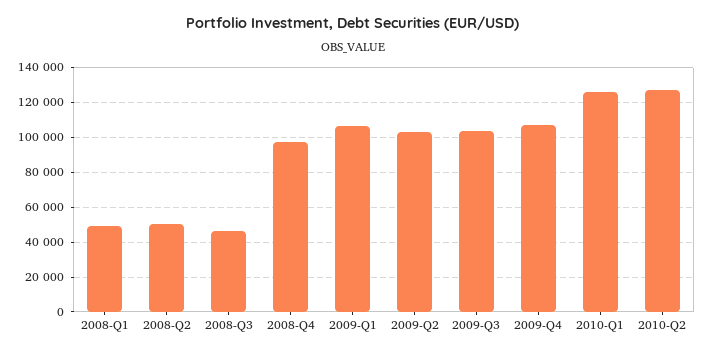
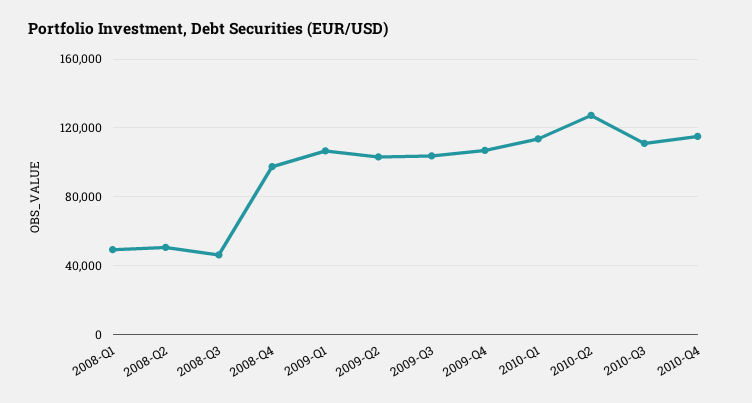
2010-Q1: 125000 -> 115000
2010-Q3: none -> 110000
2010-Q4: none -> 115000

